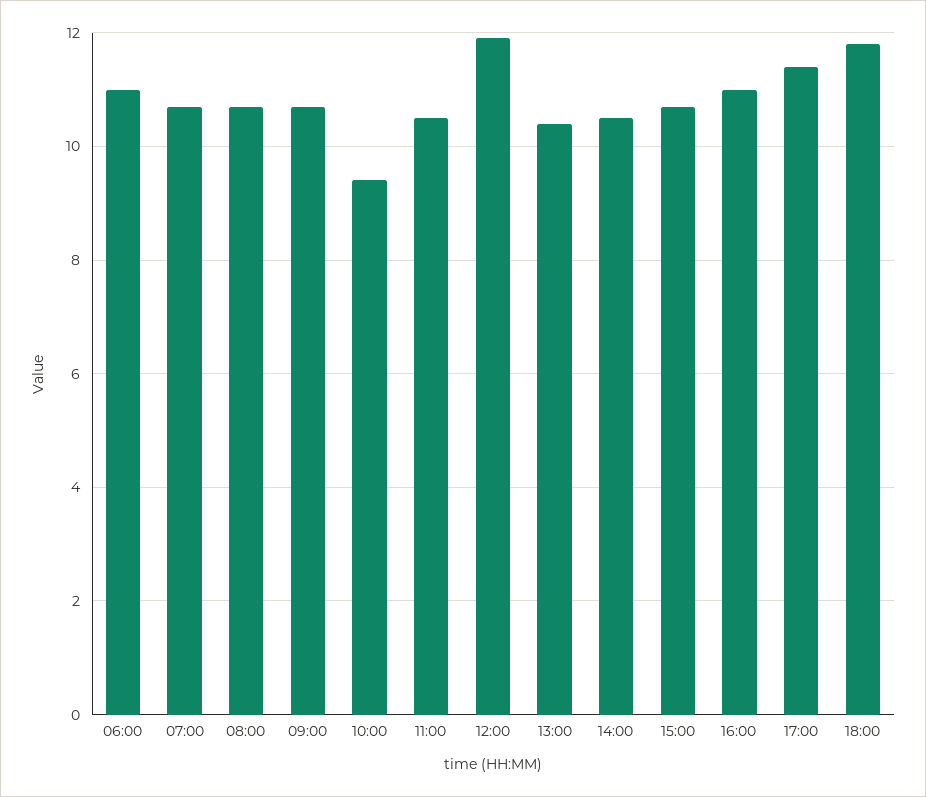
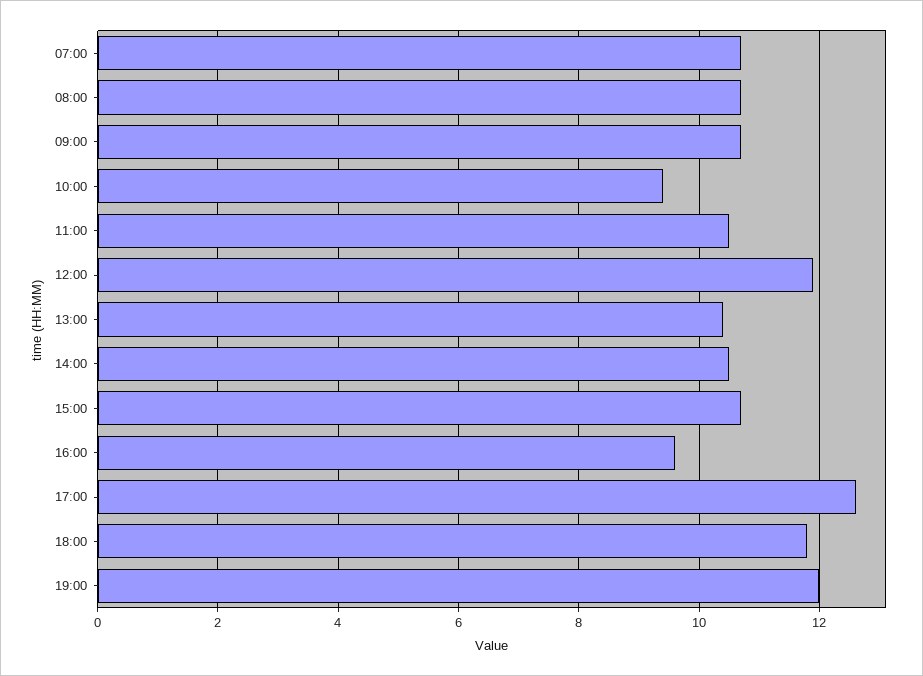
06:00: 11 -> none
16:00: 11 -> 9.5
17:00: 11.5 -> 12.5
19:00: none -> 12

